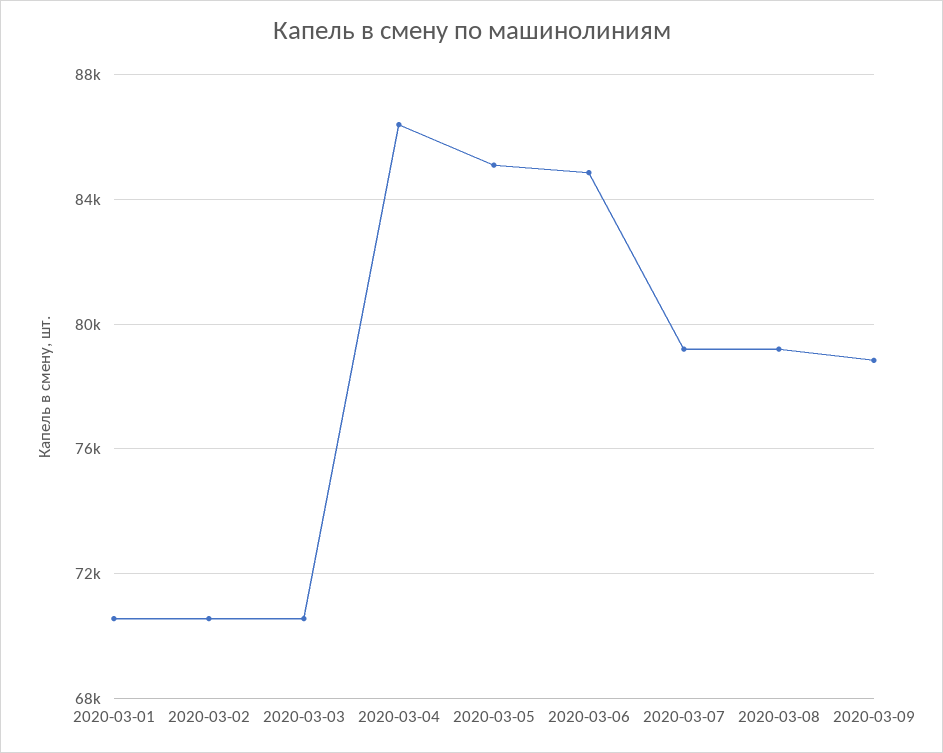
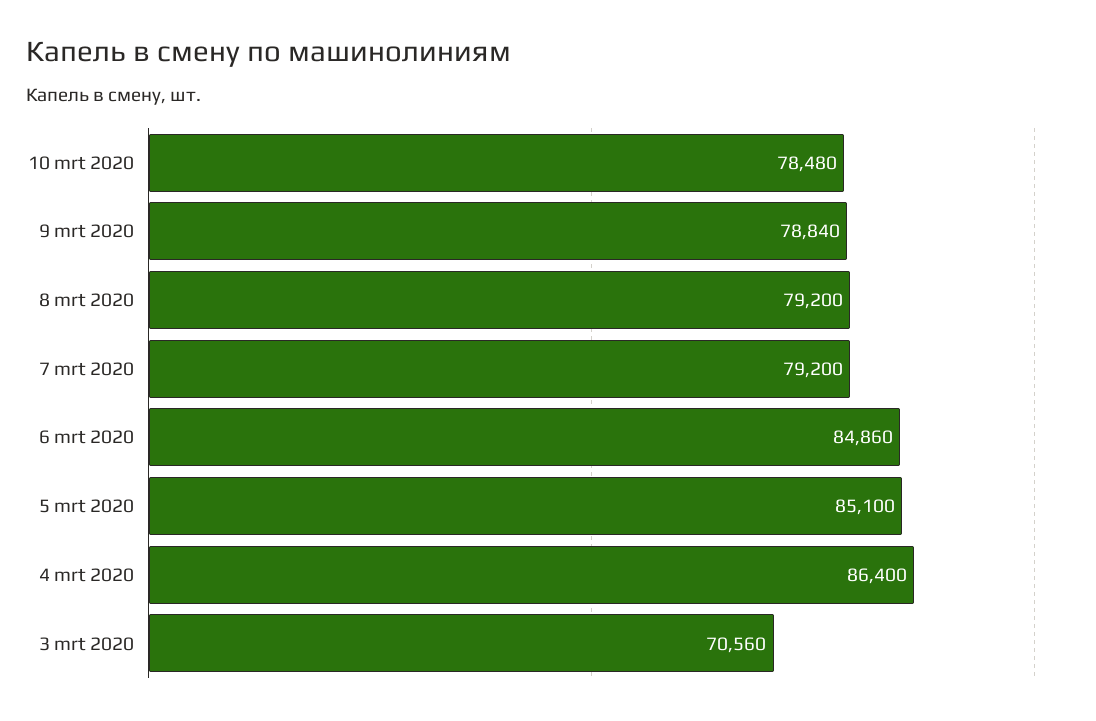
2020-03-01: 70500 -> none
2020-03-02: 70500 -> none
10 mrt 2020: none -> 78480

